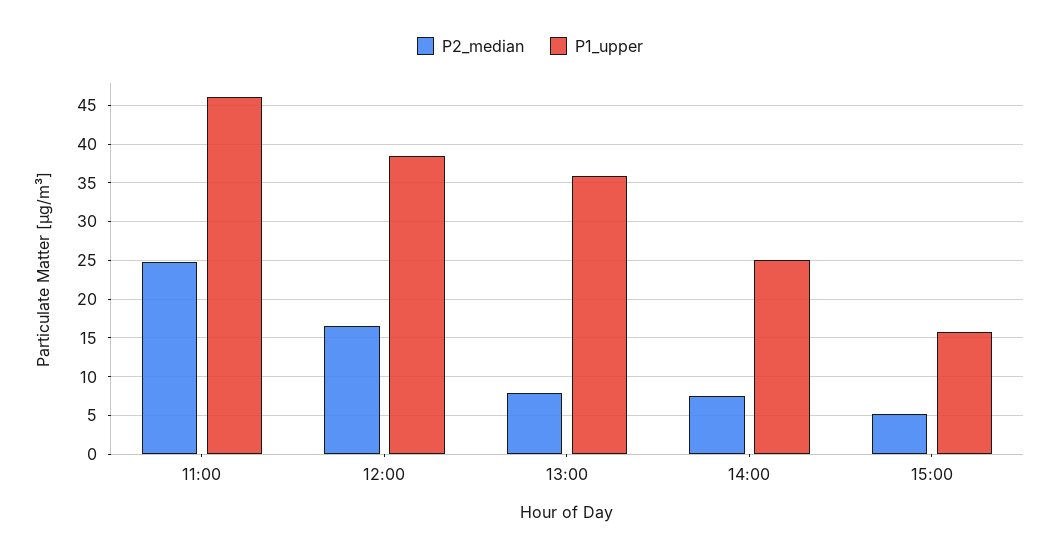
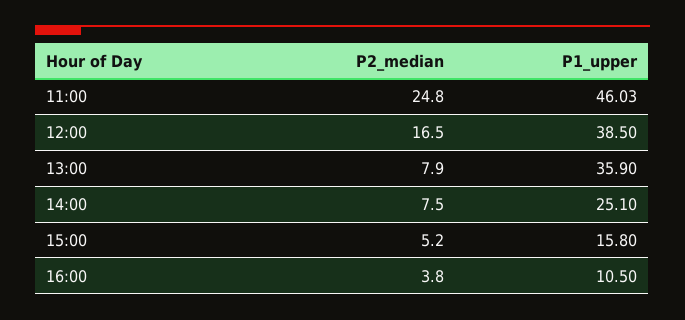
P2_median, 16:00: none -> 3.8
P1_upper, 16:00: none -> 10.5

